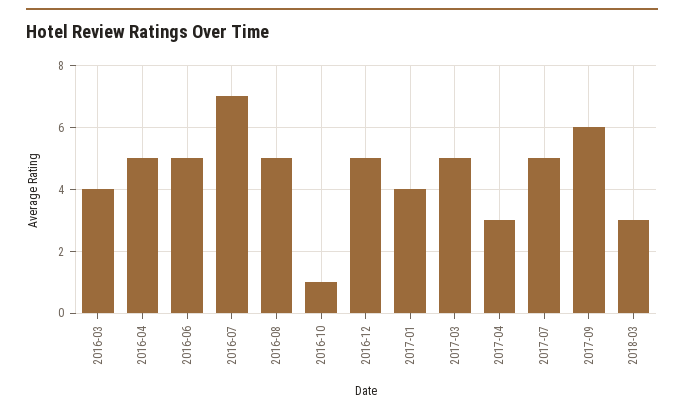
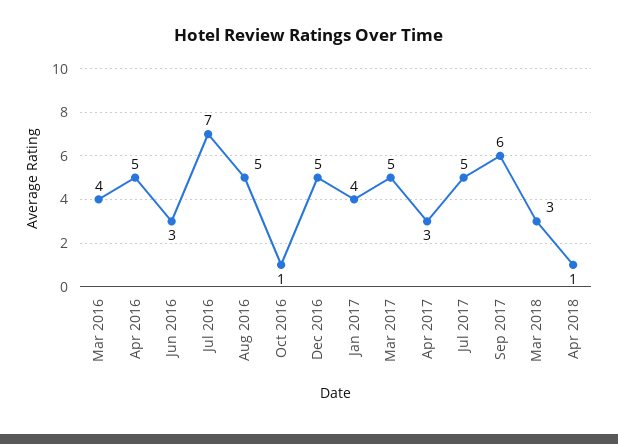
2016-06: 5 -> 3
Apr 2018: none -> 1

